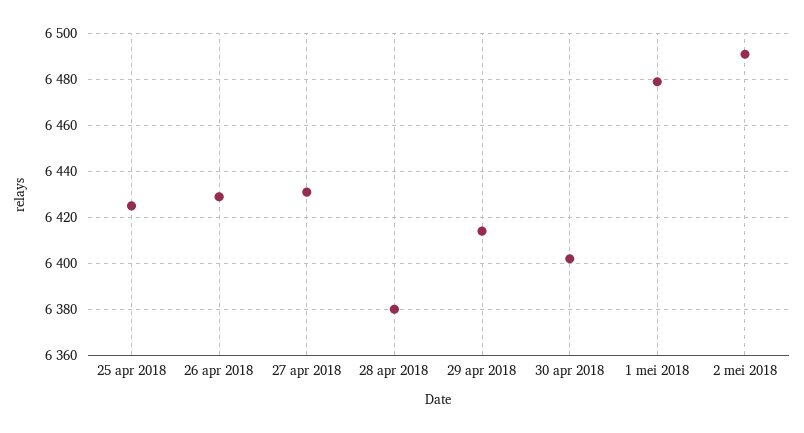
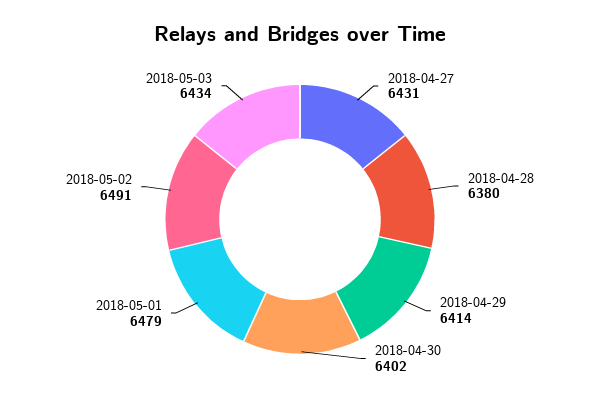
25 apr 2018: 6425 -> none
26 apr 2018: 6430 -> none
2018-05-03: none -> 6434

